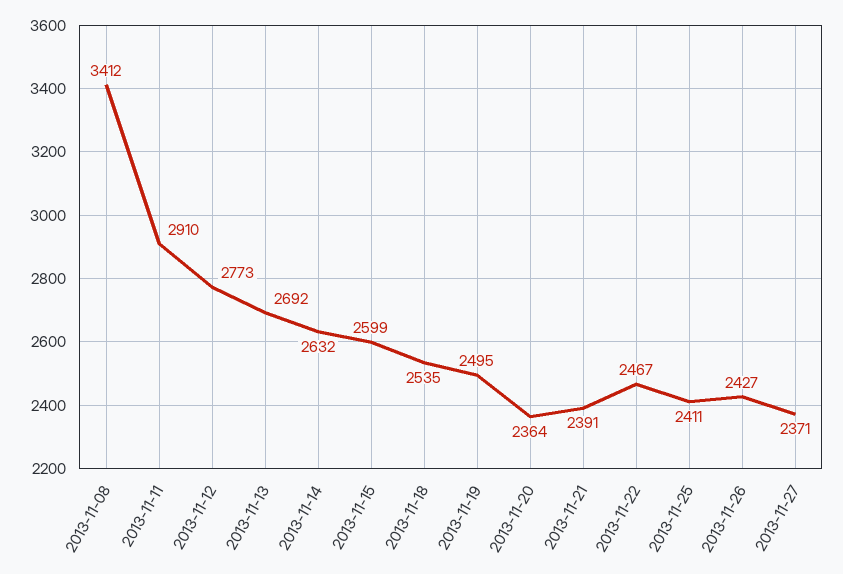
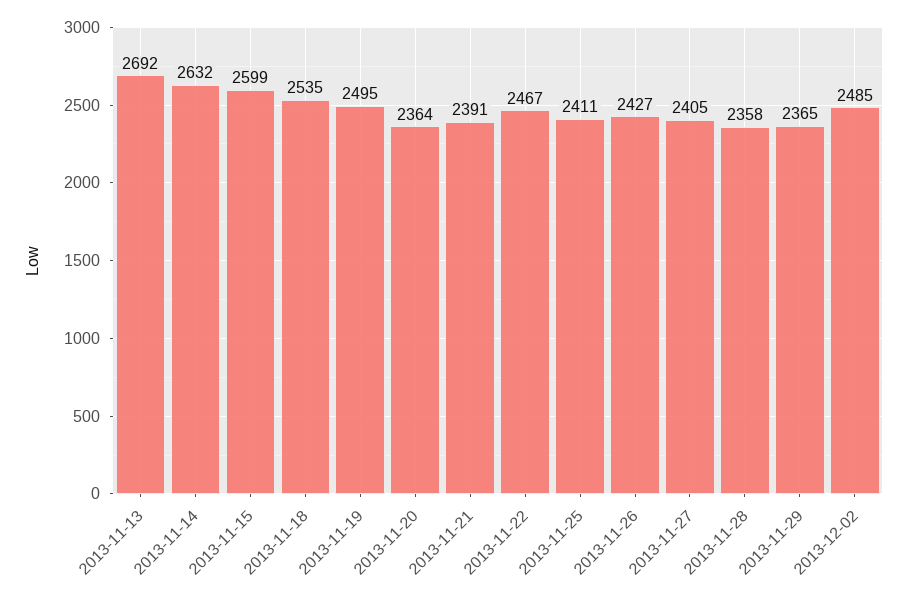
2013-11-08: 3412 -> none
2013-11-11: 2910 -> none
2013-11-12: 2773 -> none
2013-11-27: 2371 -> 2405
2013-11-28: none -> 2358
2013-11-29: none -> 2365
2013-12-02: none -> 2485

